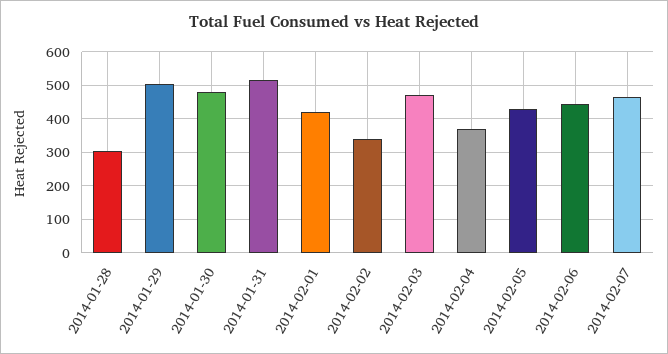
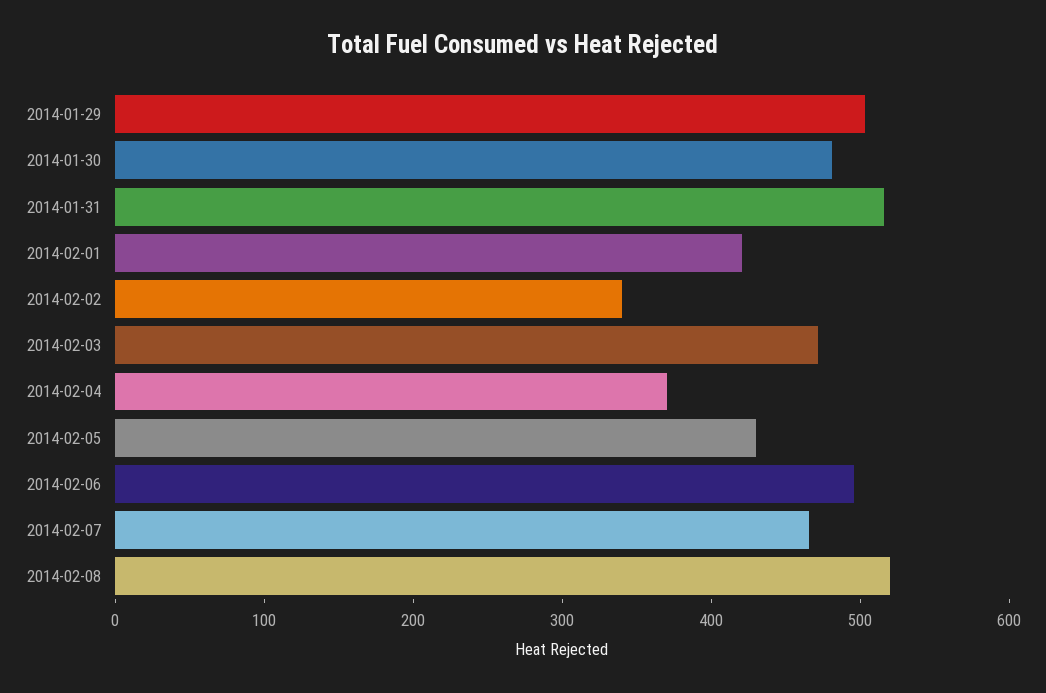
2014-01-28: 300 -> none
2014-02-06: 440 -> 500
2014-02-08: none -> 520

